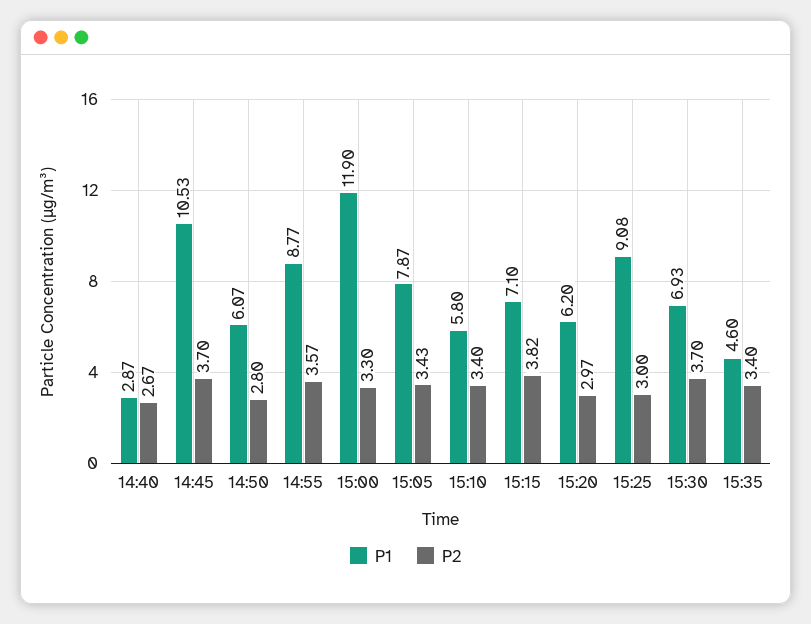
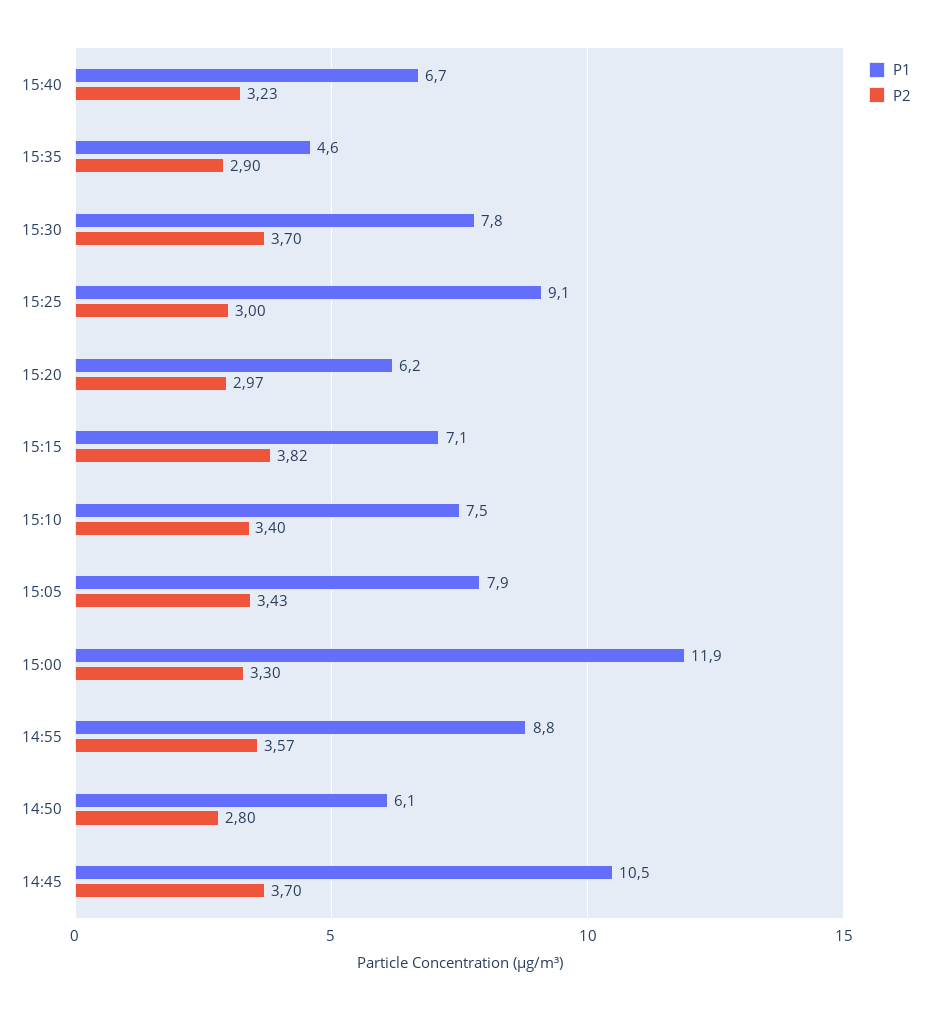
P1, 14:40: 2.87 -> none
P2, 14:40: 2.67 -> none
P1, 15:10: 5.8 -> 7.5
P1, 15:30: 6.93 -> 7.8
P2, 15:35: 3.4 -> 2.9
P1, 15:40: none -> 6.7
P2, 15:40: none -> 3.23

